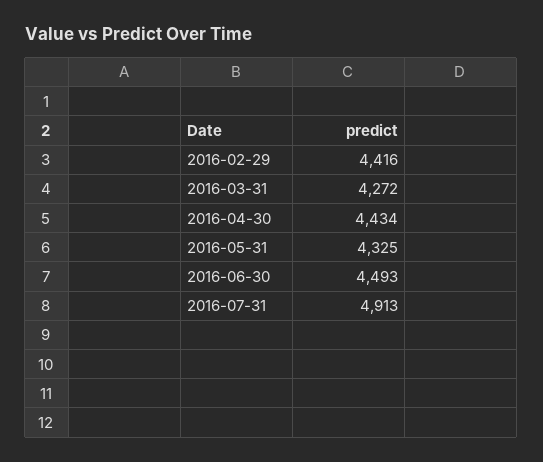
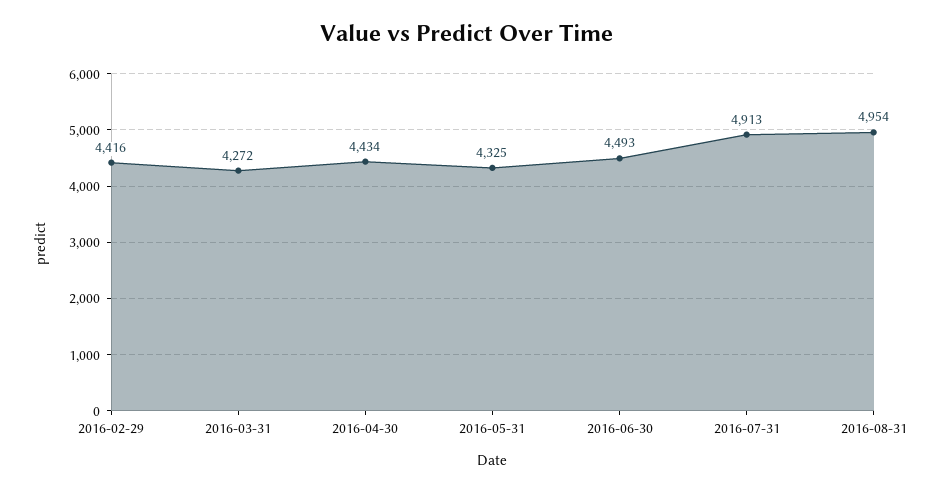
2016-08-31: none -> 4954

